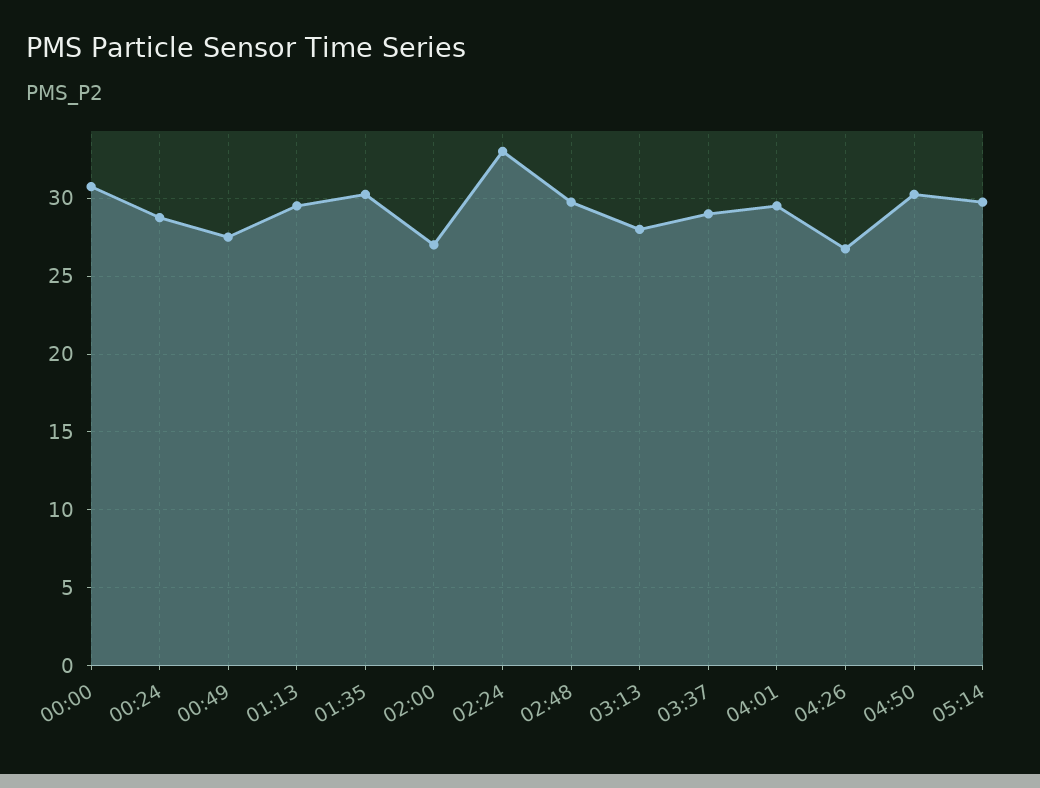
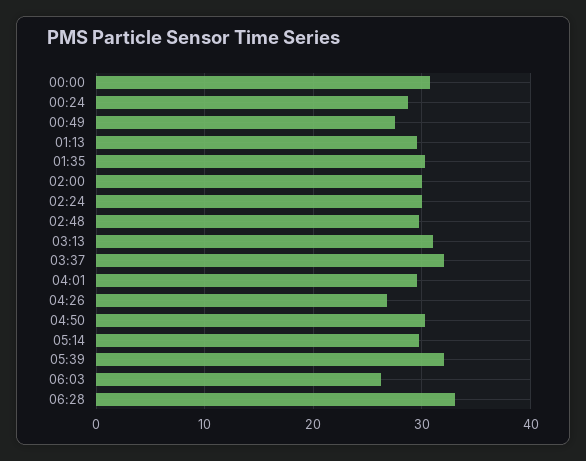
02:00: 27 -> 30
02:24: 33 -> 30
03:13: 28 -> 31
03:37: 29 -> 32
05:39: none -> 32
06:03: none -> 26
06:28: none -> 33

